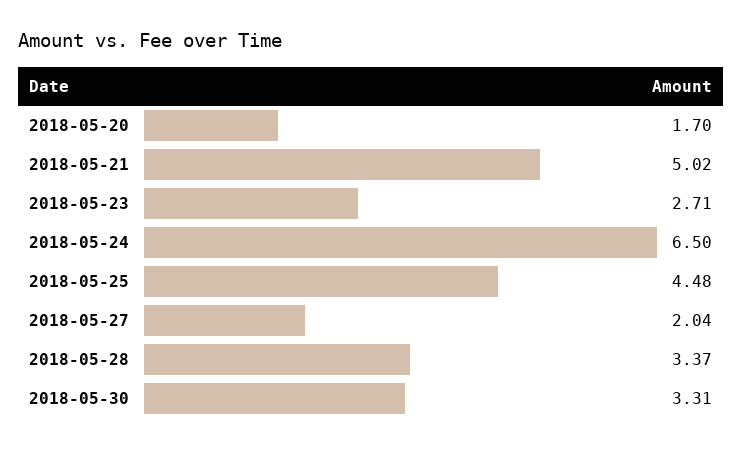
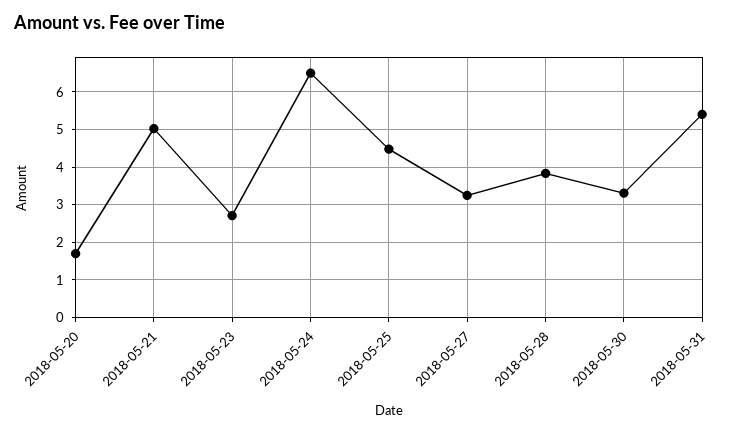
2018-05-27: 2.04 -> 3.2
2018-05-28: 3.37 -> 3.8
2018-05-31: none -> 5.4

